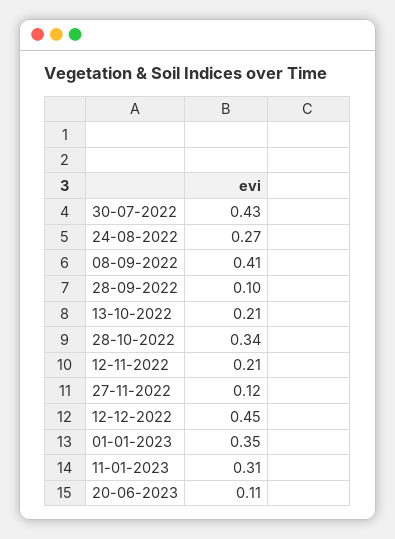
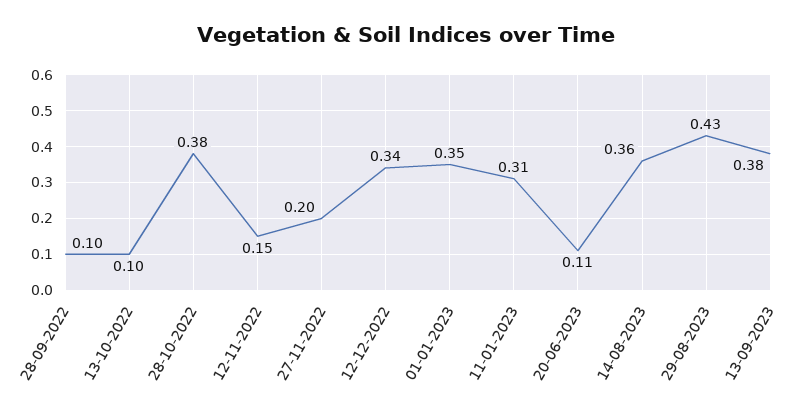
30-07-2022: 0.43 -> none
24-08-2022: 0.27 -> none
08-09-2022: 0.41 -> none
13-10-2022: 0.21 -> 0.1
28-10-2022: 0.34 -> 0.38
12-11-2022: 0.21 -> 0.15
27-11-2022: 0.12 -> 0.2
12-12-2022: 0.45 -> 0.34
14-08-2023: none -> 0.36
29-08-2023: none -> 0.43
13-09-2023: none -> 0.38

